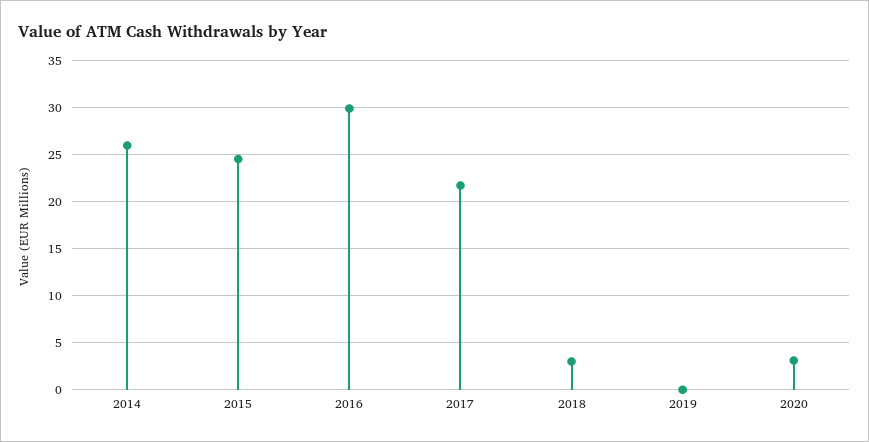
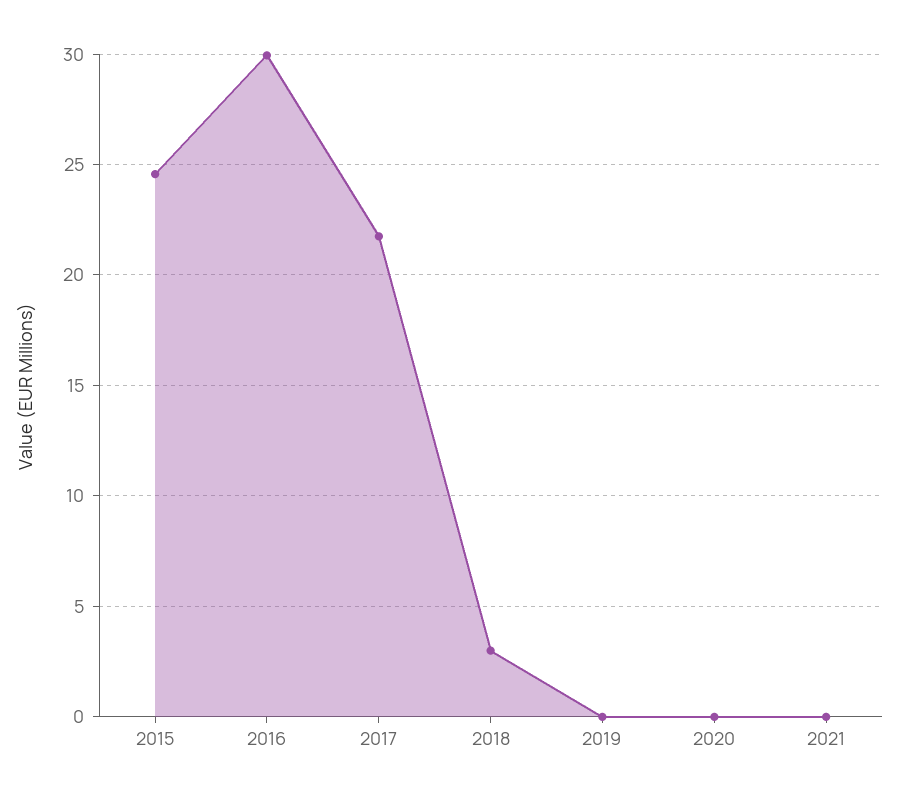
2014: 26 -> none
2020: 3 -> 0
2021: none -> 0

